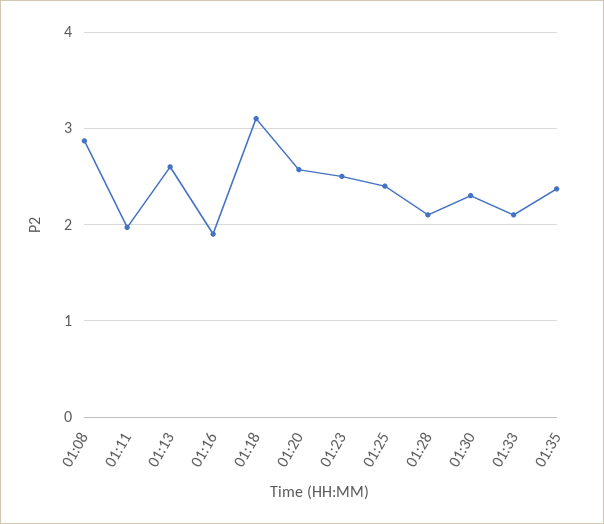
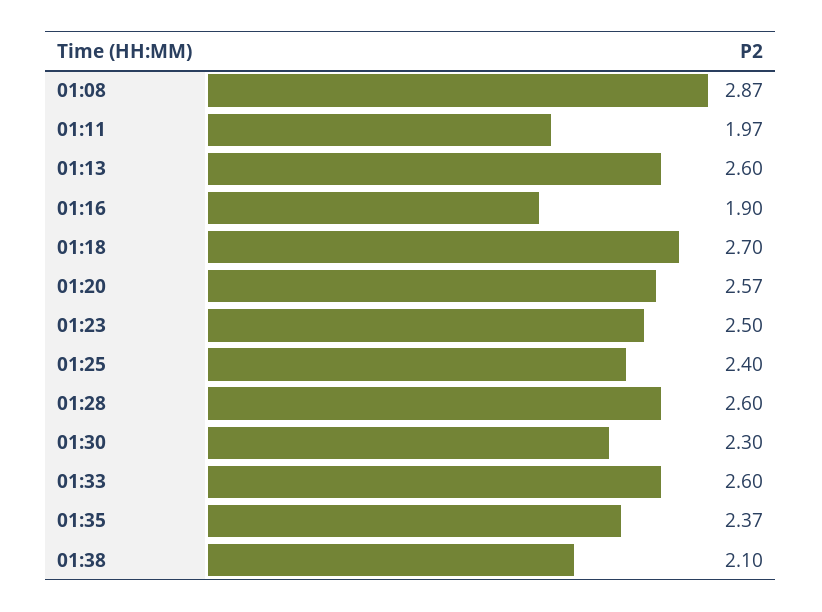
01:18: 3.1 -> 2.7
01:28: 2.1 -> 2.6
01:33: 2.1 -> 2.6
01:38: none -> 2.1

